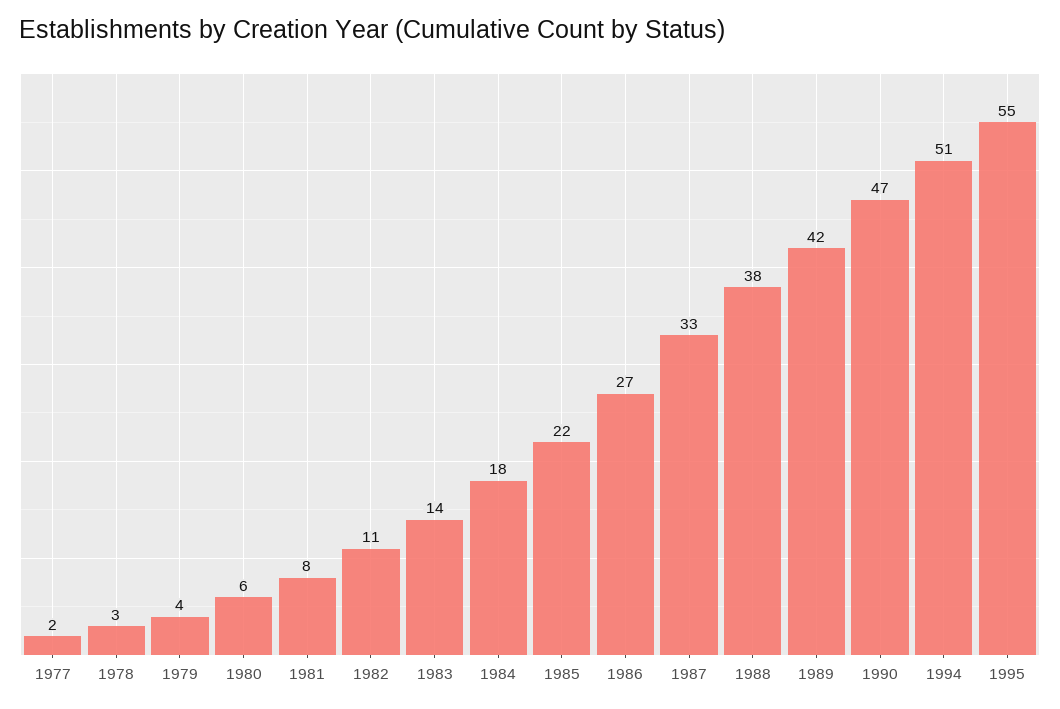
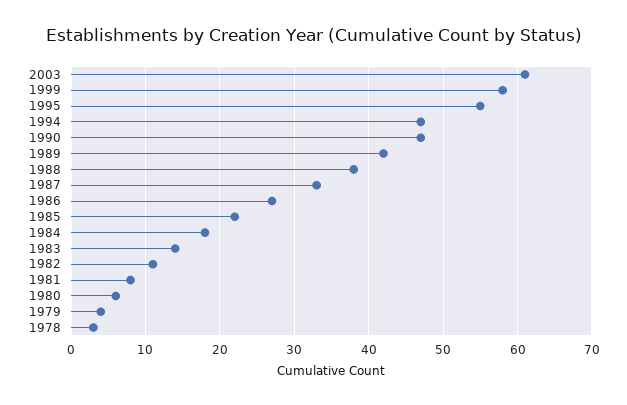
1977: 2 -> none
1994: 51 -> 47
2003: none -> 61
1999: none -> 58

